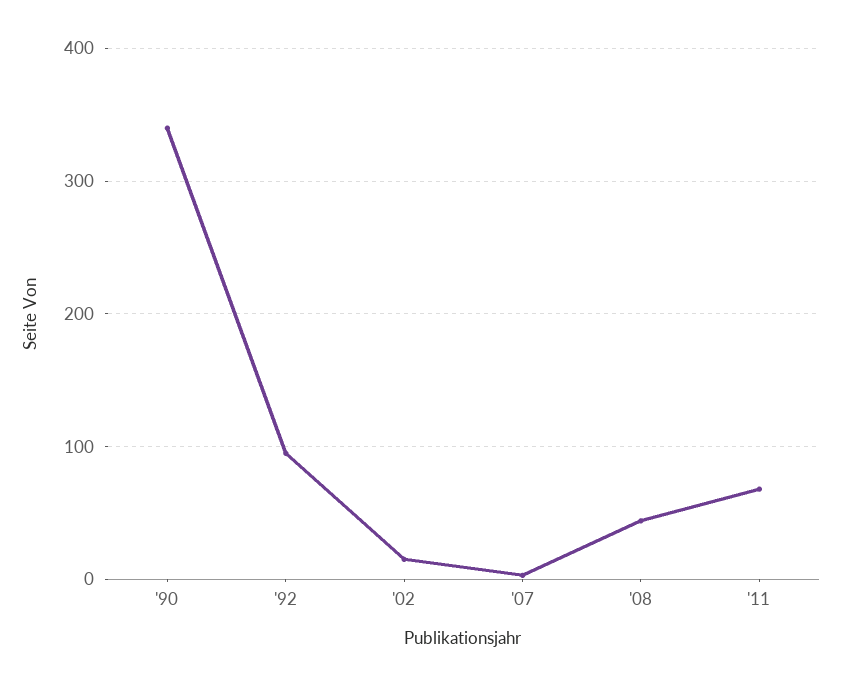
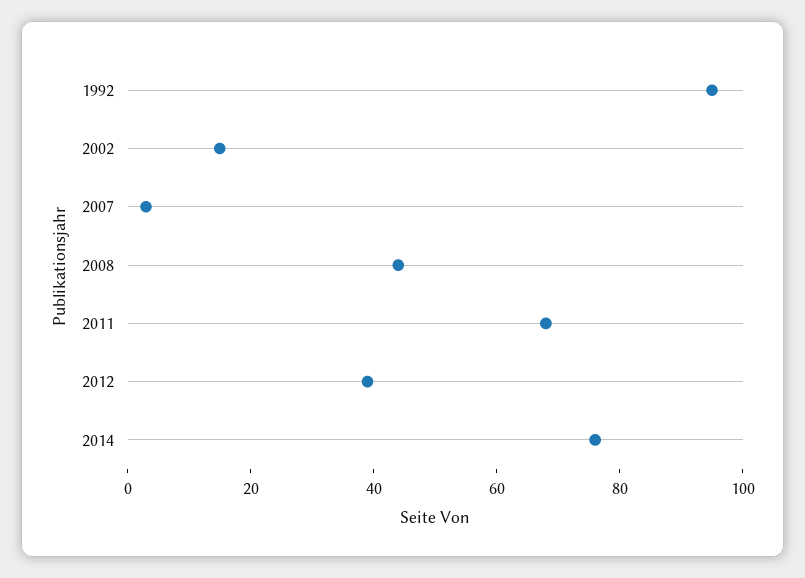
'90: 340 -> none
2012: none -> 40
2014: none -> 75

